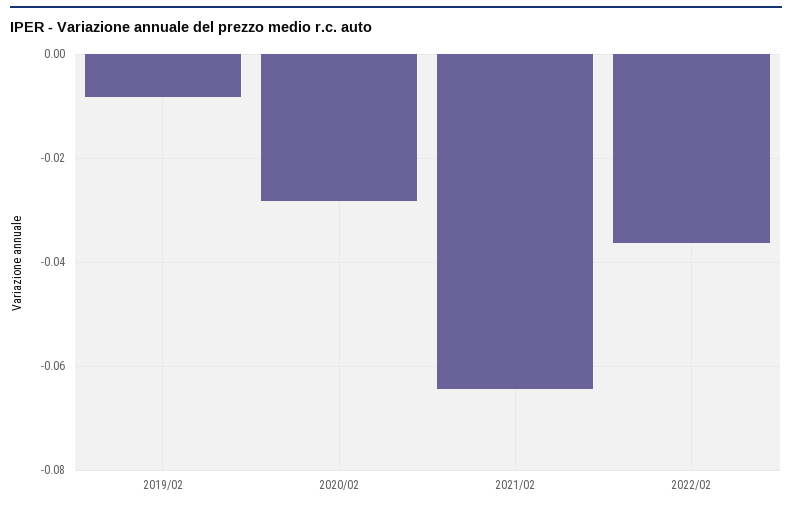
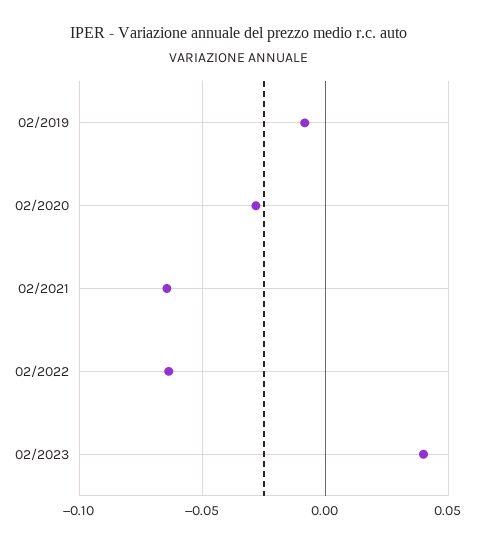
2022/02: -0.036 -> -0.065
02/2023: none -> 0.04

